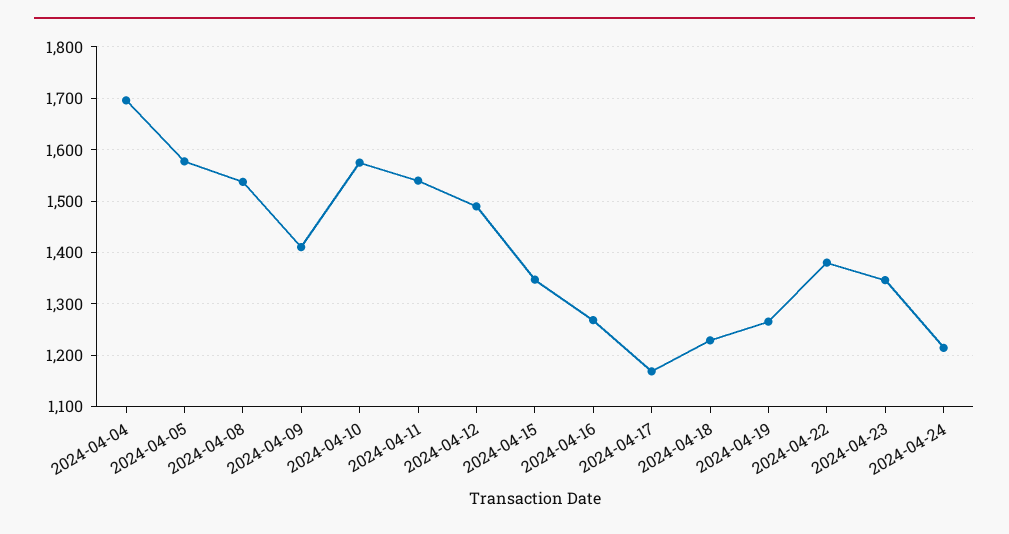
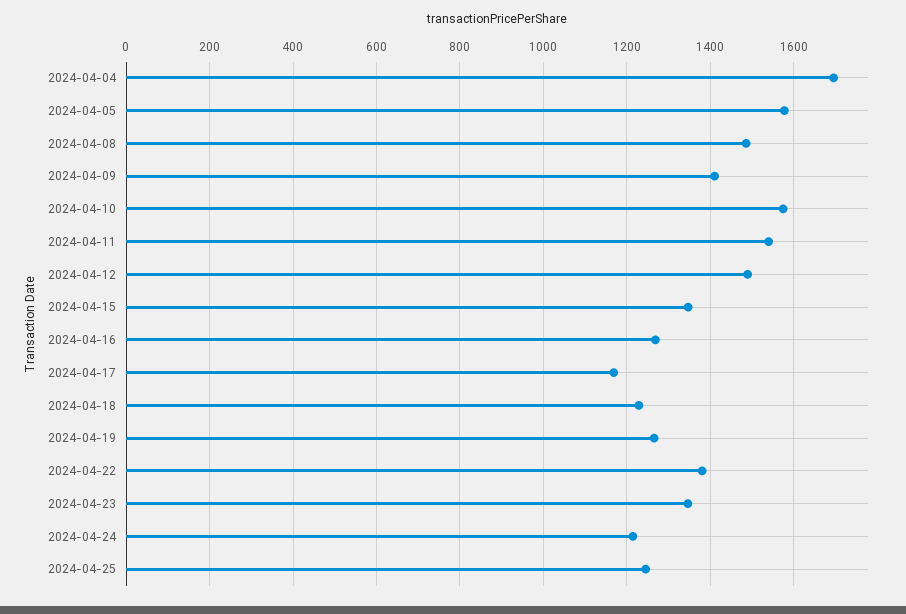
2024-04-08: 1540 -> 1480
2024-04-25: none -> 1240

